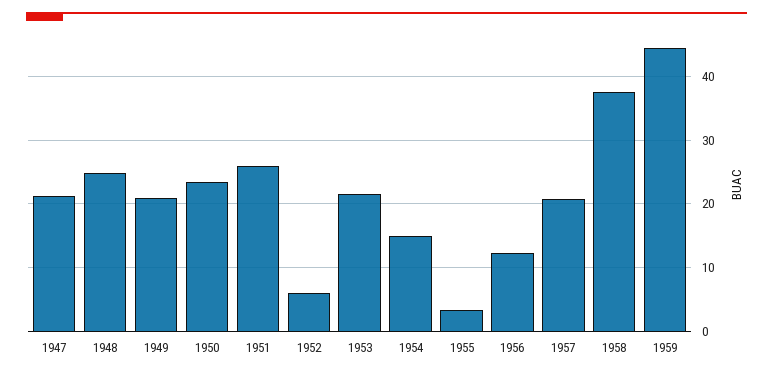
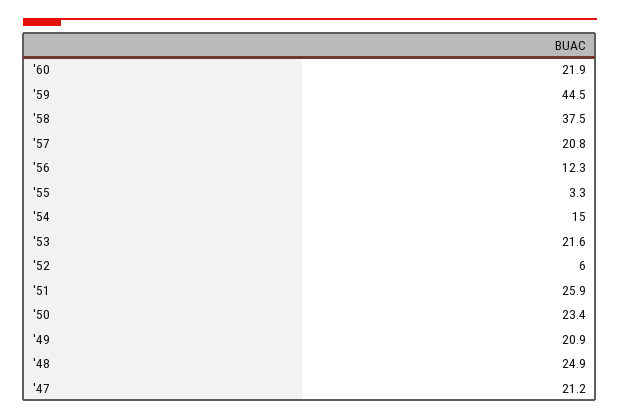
'60: none -> 21.9

